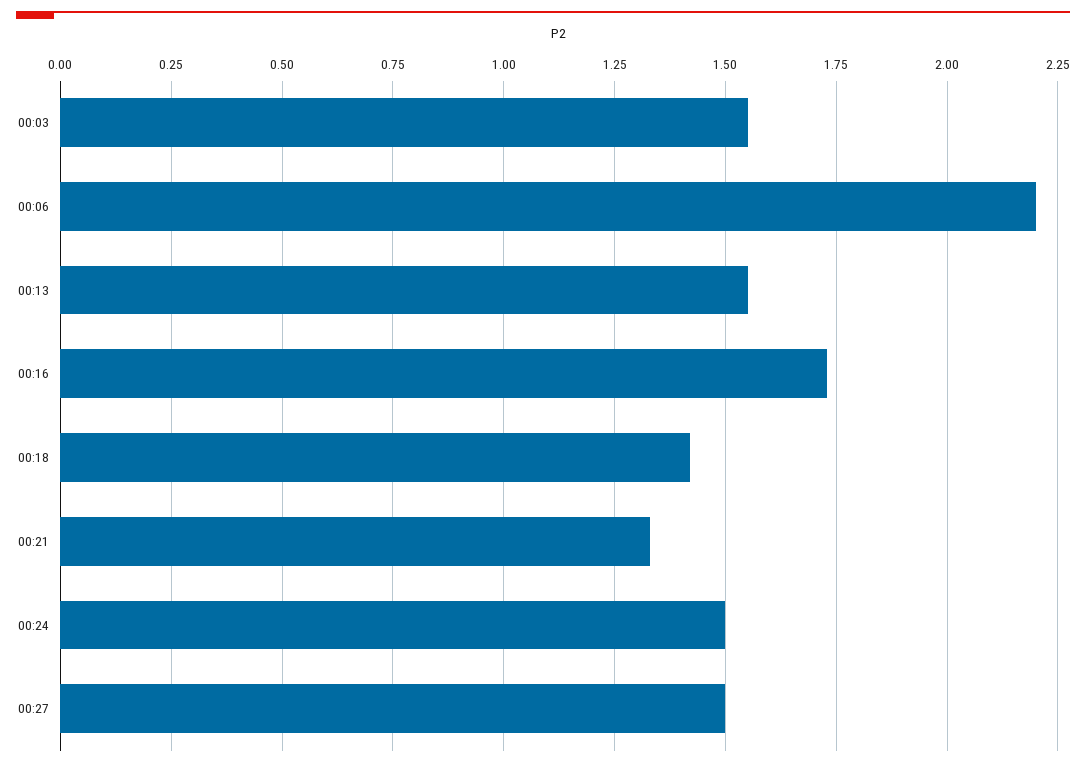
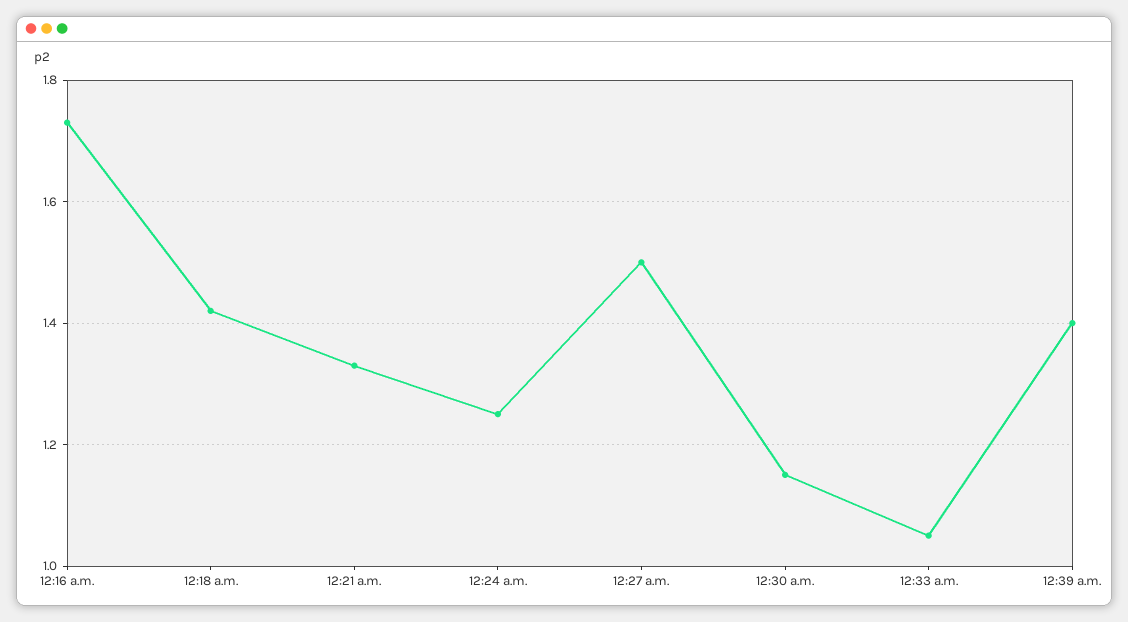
00:03: 1.55 -> none
00:06: 2.2 -> none
00:13: 1.55 -> none
00:24: 1.5 -> 1.25
12:30 a.m.: none -> 1.15
12:33 a.m.: none -> 1.05
12:39 a.m.: none -> 1.4

